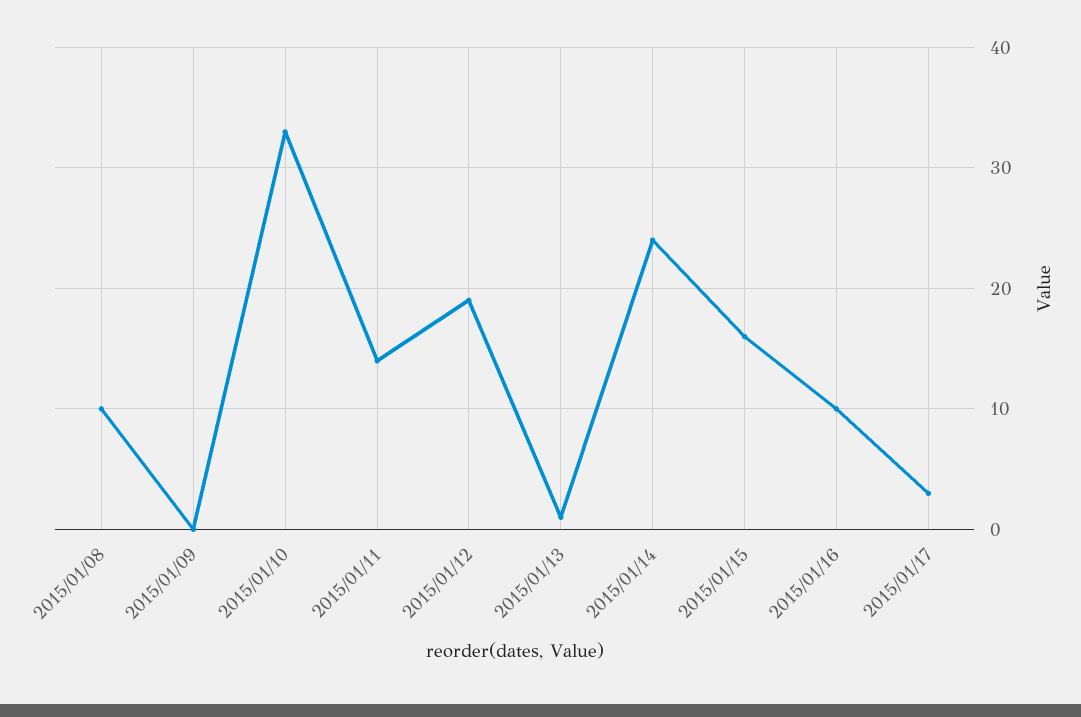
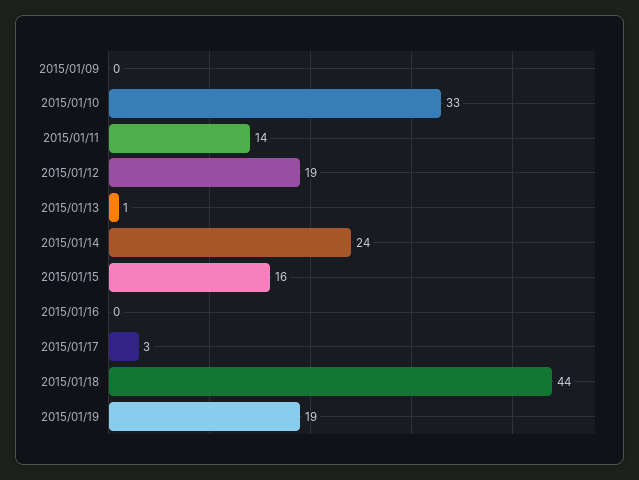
2015/01/08: 10 -> none
2015/01/16: 10 -> 0
2015/01/18: none -> 44
2015/01/19: none -> 19

